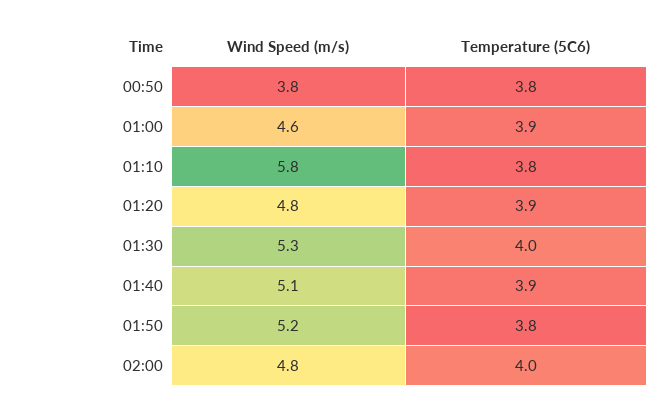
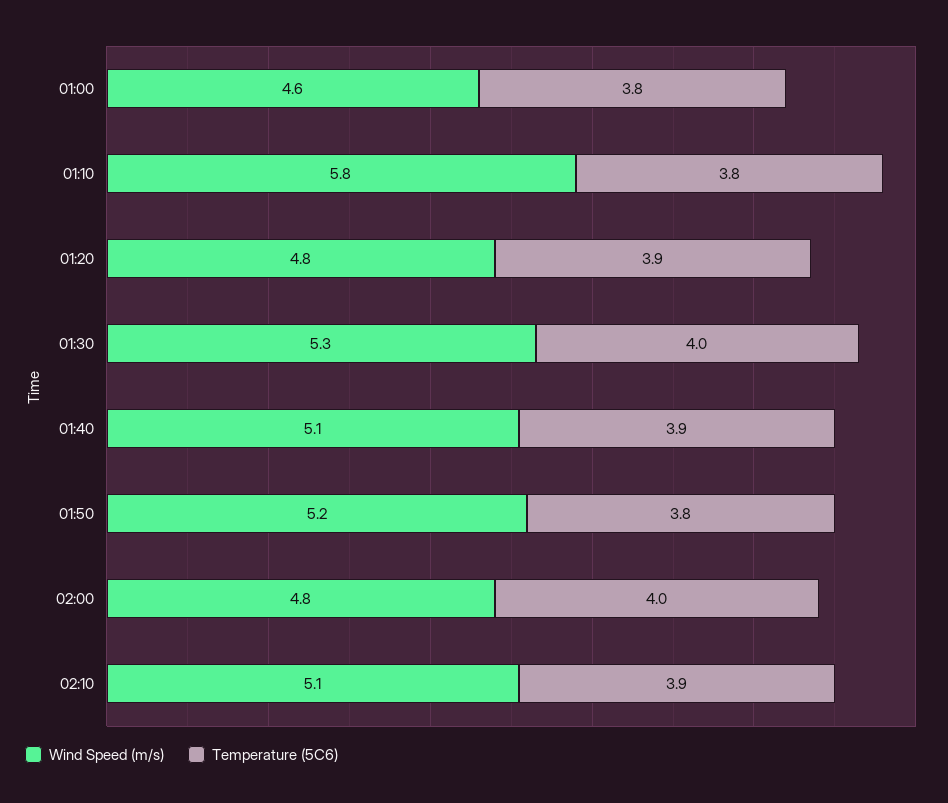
Wind Speed (m/s), 00:50: 3.8 -> none
Temperature (5C6), 00:50: 3.8 -> none
Temperature (5C6), 01:00: 3.9 -> 3.8
Wind Speed (m/s), 02:10: none -> 5.1
Temperature (5C6), 02:10: none -> 3.9

